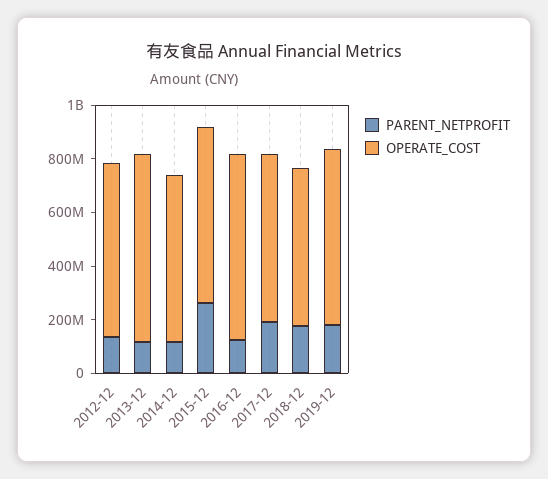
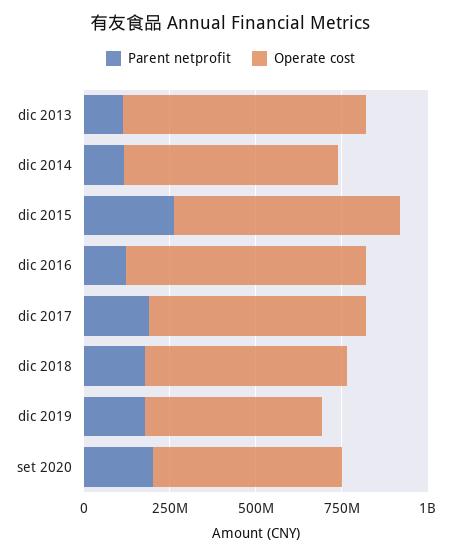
PARENT_NETPROFIT, 2012-12: 150000000 -> none
OPERATE_COST, 2012-12: 650000000 -> none
OPERATE_COST, 2019-12: 650000000 -> 500000000
PARENT_NETPROFIT, set 2020: none -> 200000000
OPERATE_COST, set 2020: none -> 550000000

